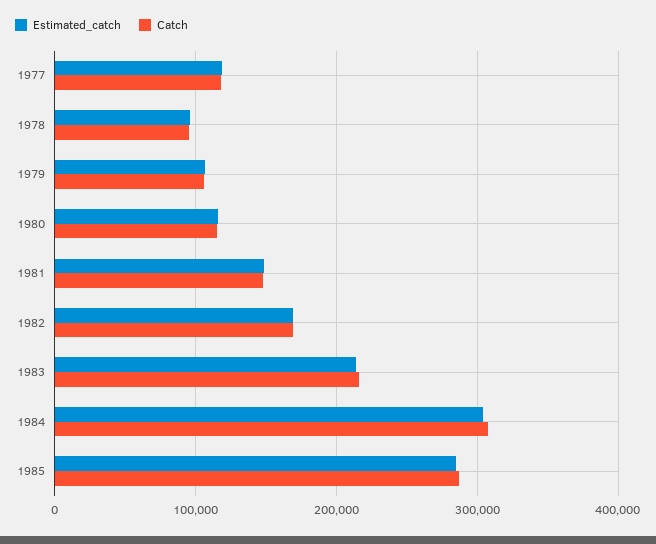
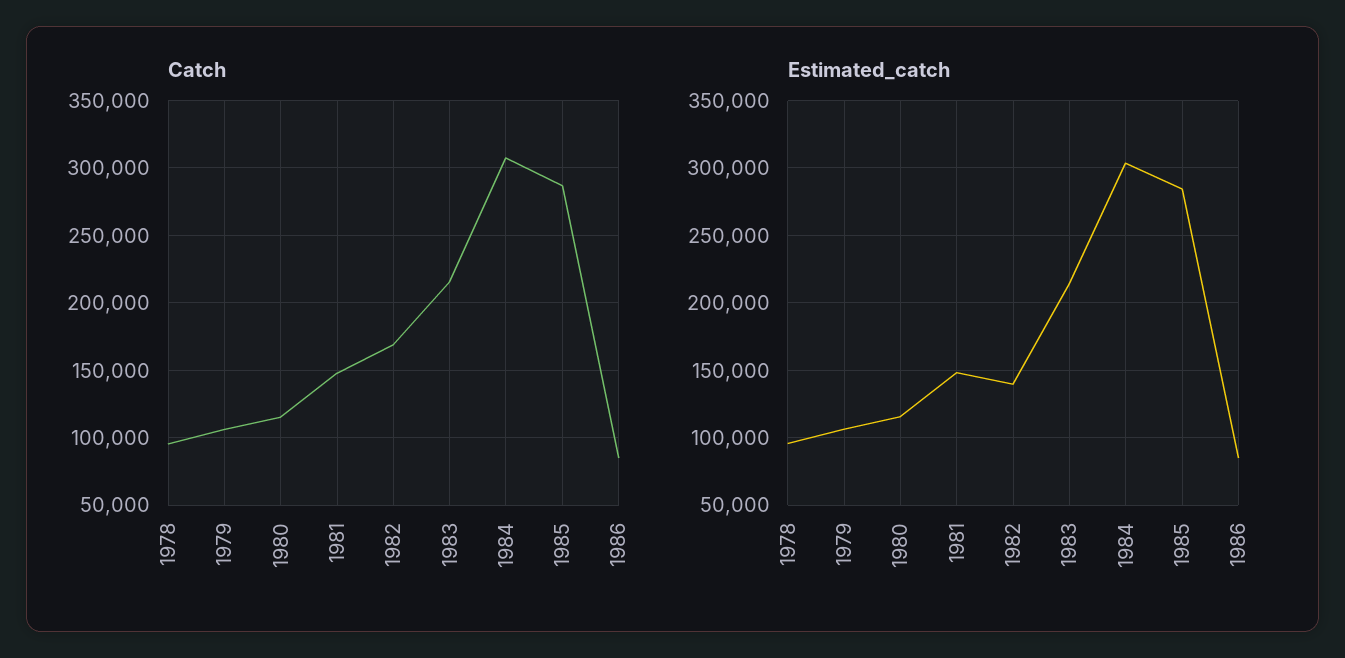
Estimated_catch, 1977: 120000 -> none
Catch, 1977: 120000 -> none
Estimated_catch, 1982: 170000 -> 140000
Catch, 1986: none -> 85000
Estimated_catch, 1986: none -> 85000

